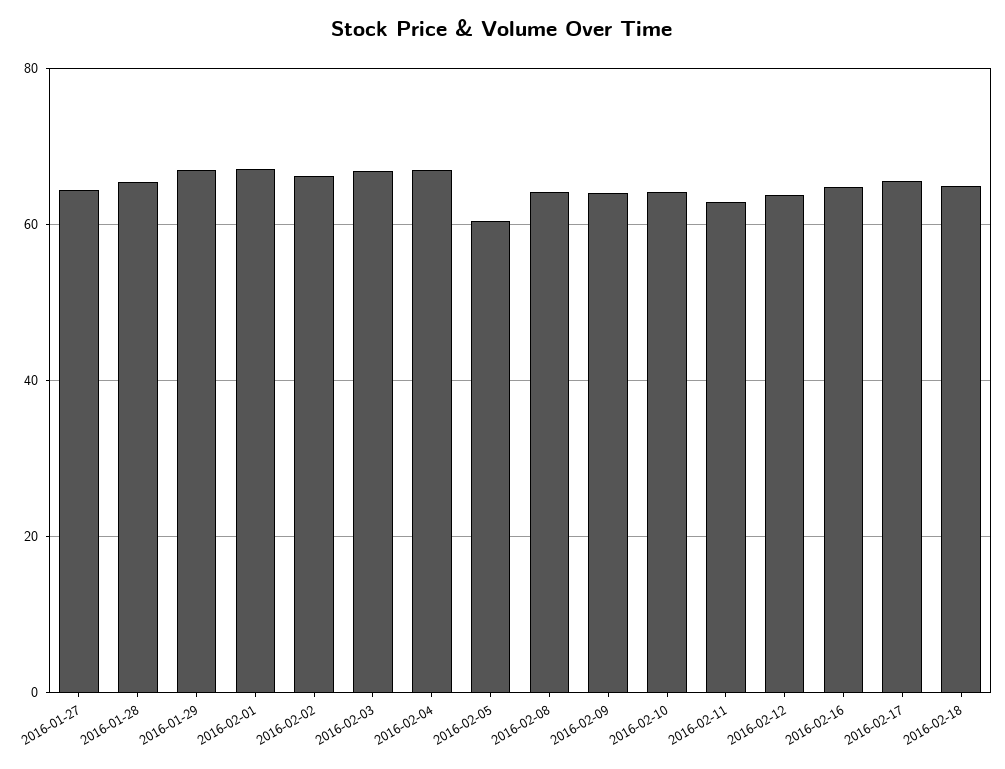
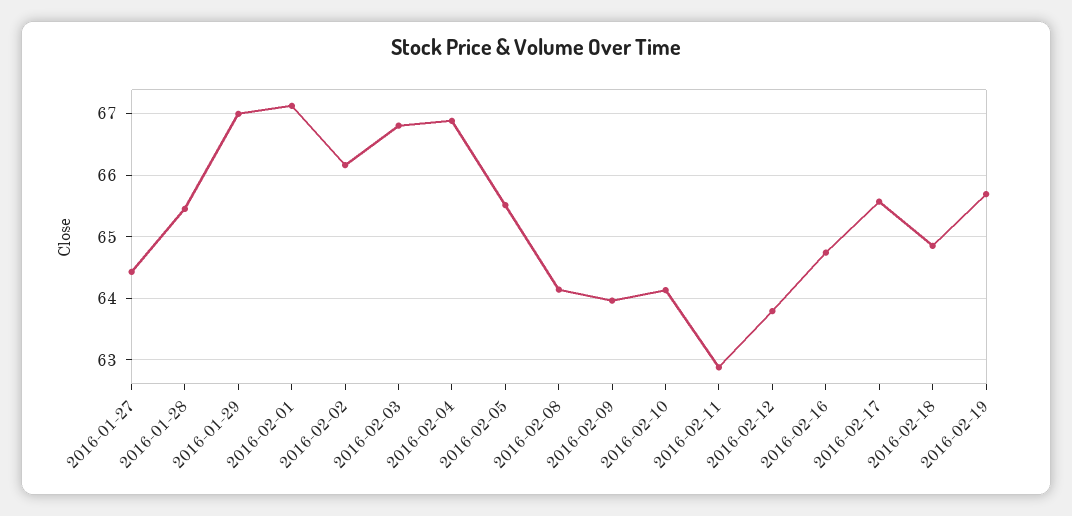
2016-02-05: 60 -> 65.5
2016-02-19: none -> 65.7

